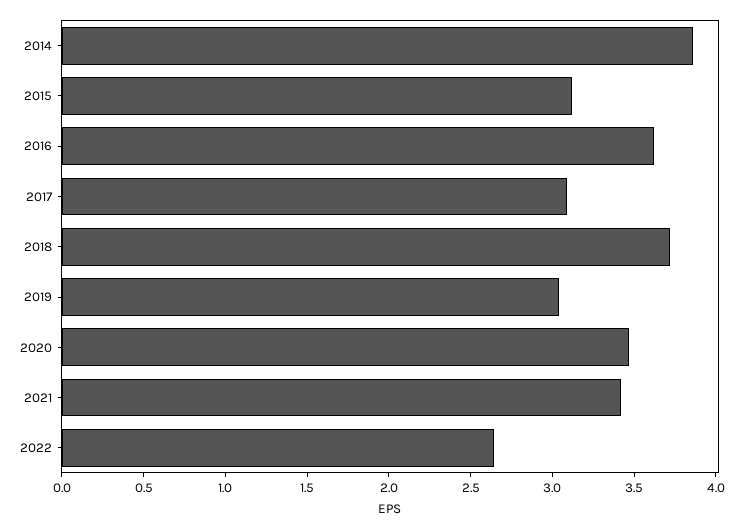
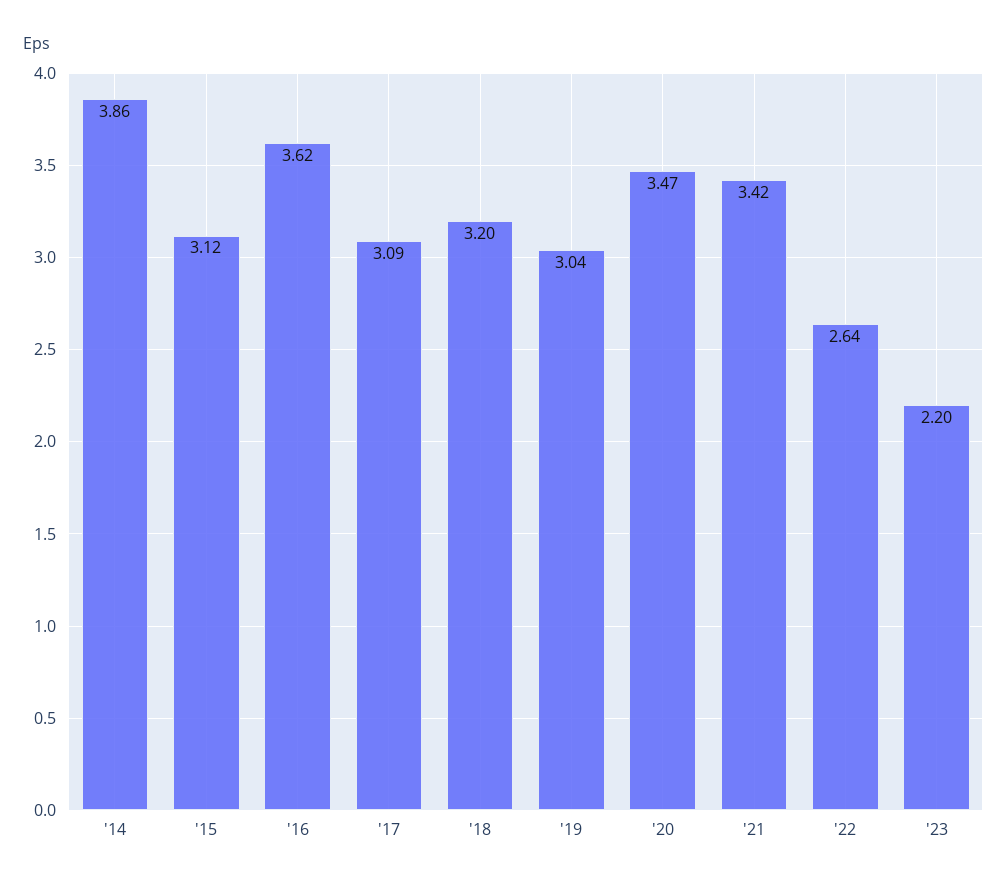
2018: 3.7 -> 3.2
'23: none -> 2.2

